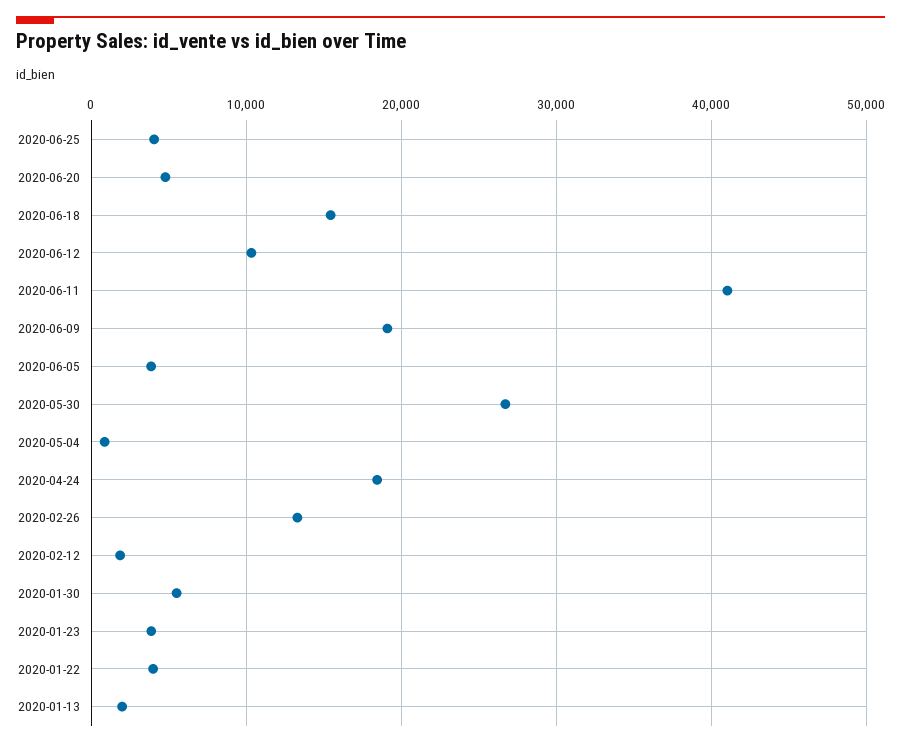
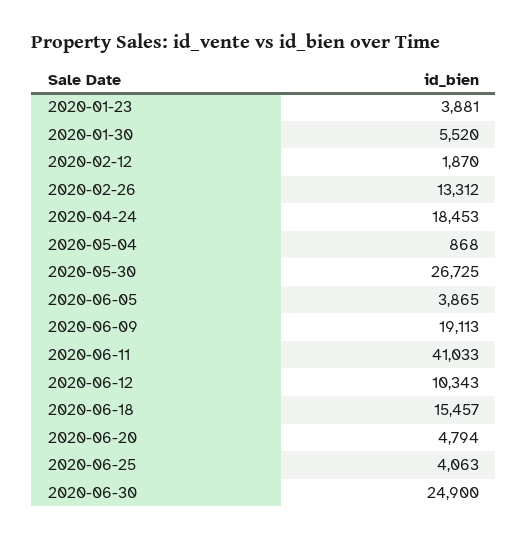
2020-01-22: 4000 -> none
2020-01-13: 2000 -> none
2020-06-30: none -> 24900

